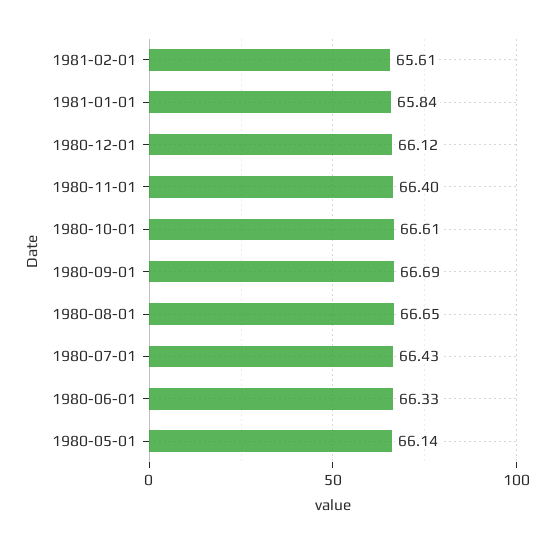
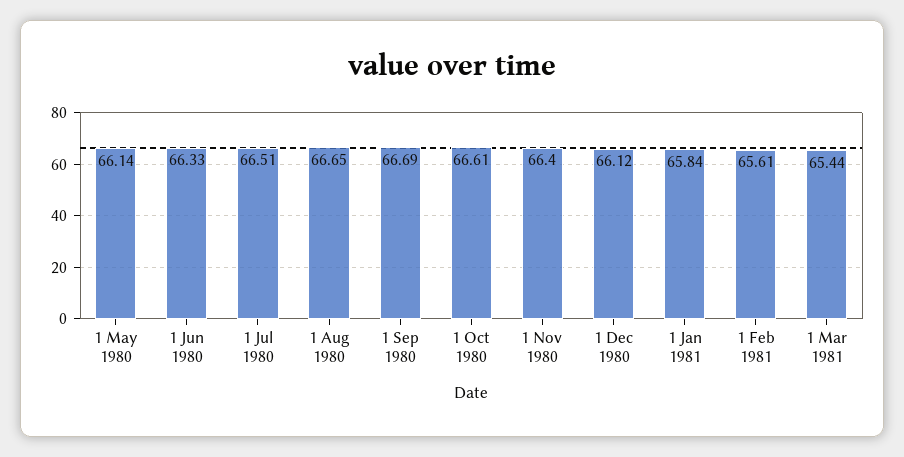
1980-07-01: 66.43 -> 66.51
1 Mar 1981: none -> 65.44

